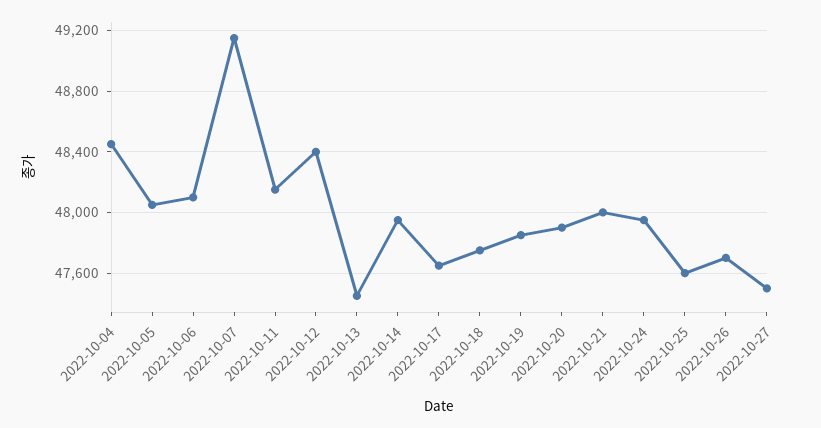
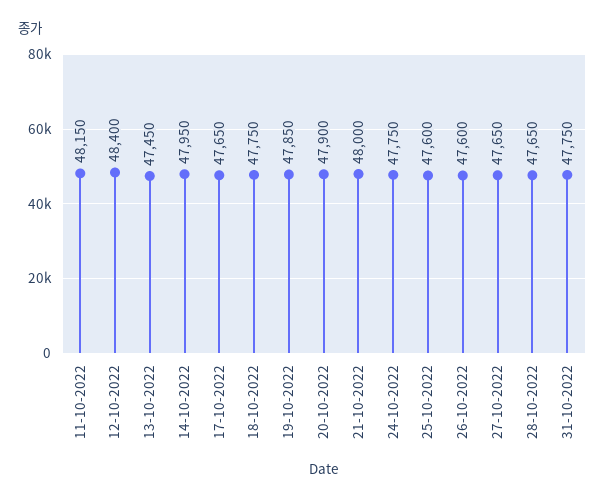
2022-10-04: 48450 -> none
2022-10-05: 48050 -> none
2022-10-06: 48100 -> none
2022-10-07: 49150 -> none
2022-10-24: 47950 -> 47750
2022-10-26: 47700 -> 47600
2022-10-27: 47500 -> 47650
28-10-2022: none -> 47650
31-10-2022: none -> 47750

